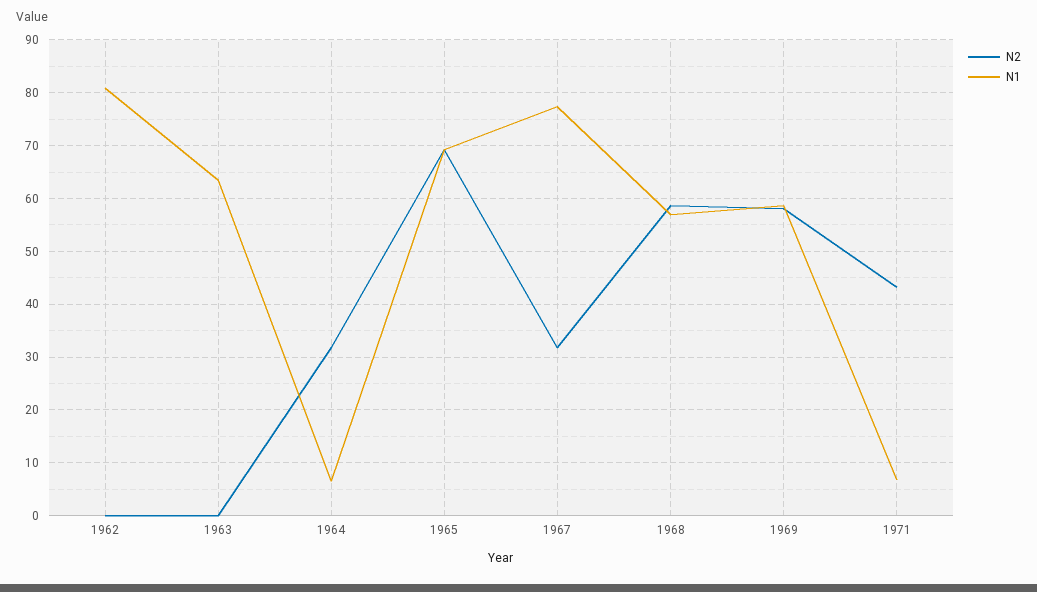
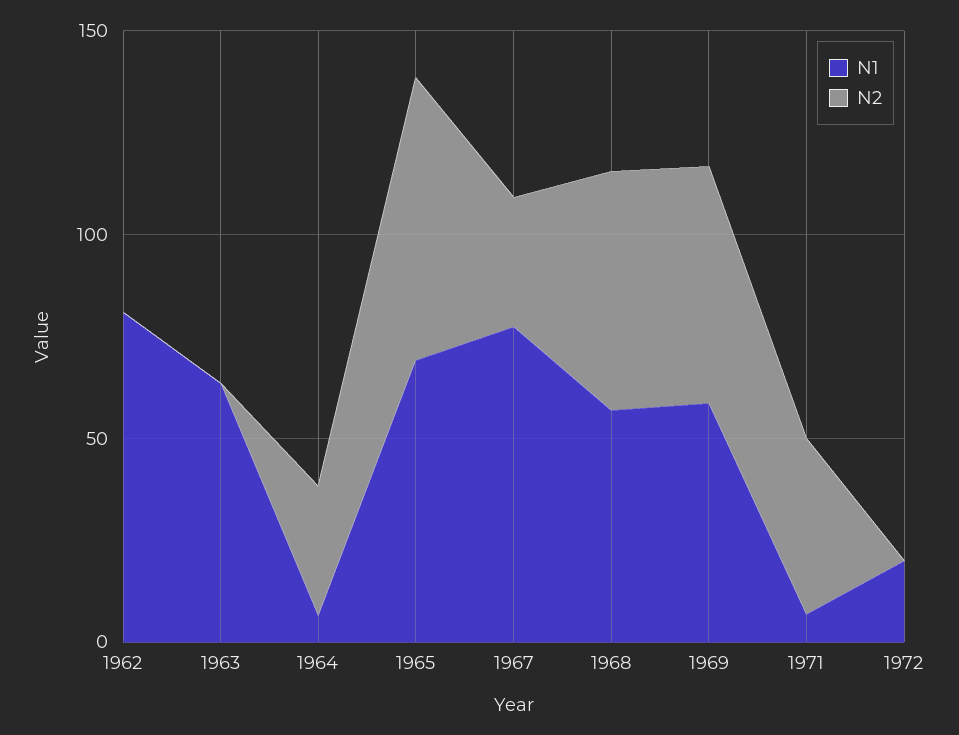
N1, 1972: none -> 20
N2, 1972: none -> 0

